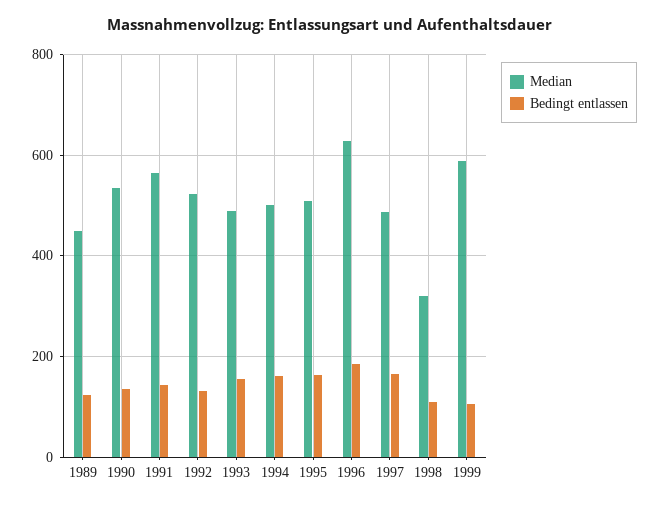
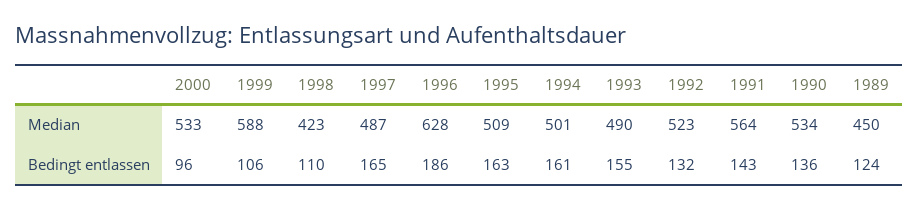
Median, 1998: 320 -> 423
Median, 2000: none -> 533
Bedingt entlassen, 2000: none -> 96

